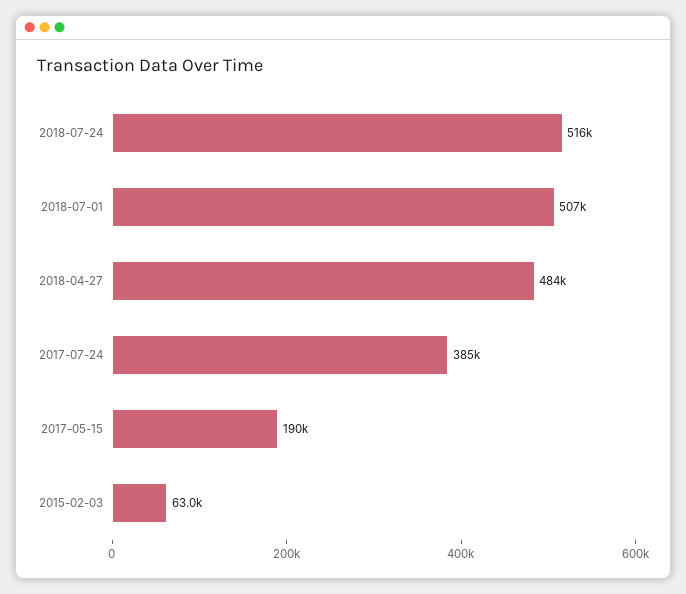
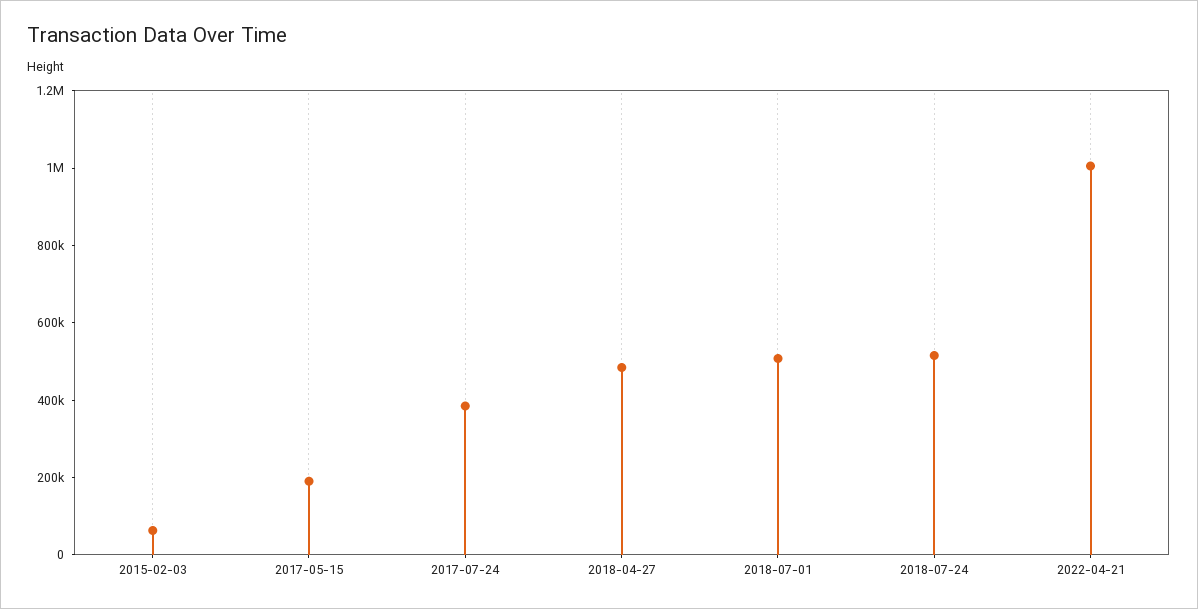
2022-04-21: none -> 1000000

